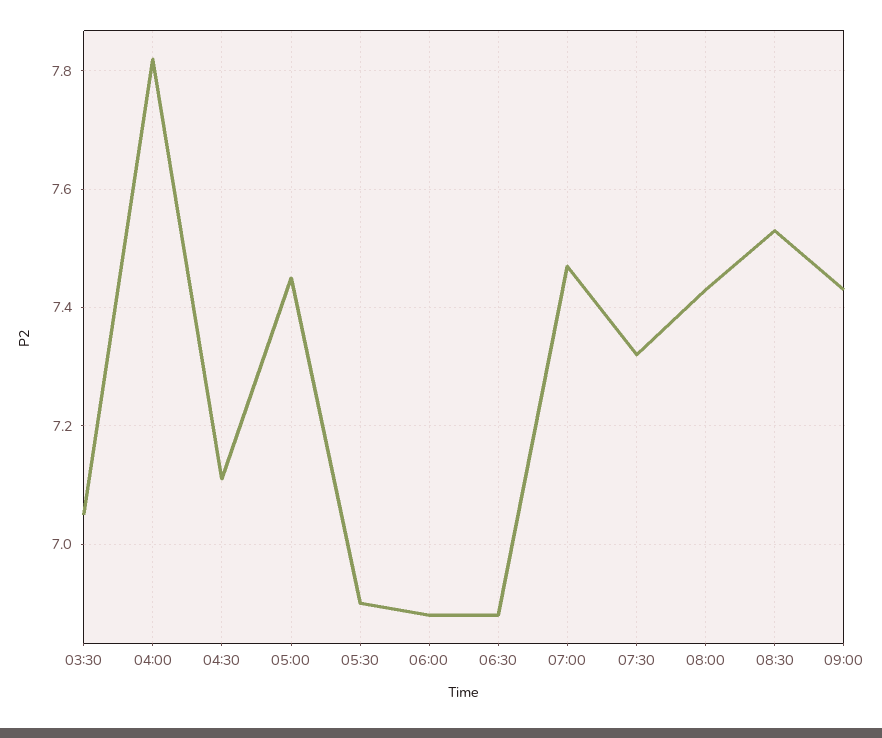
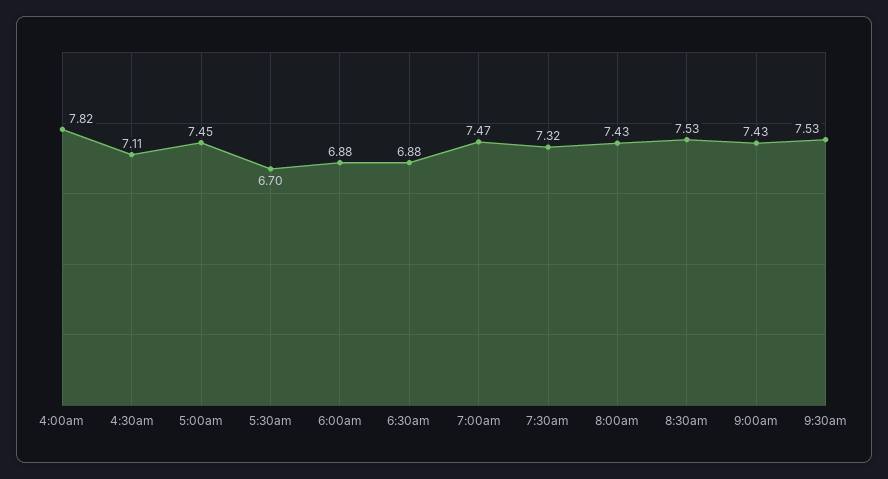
03:30: 7.05 -> none
05:30: 6.9 -> 6.7
9:30am: none -> 7.53

